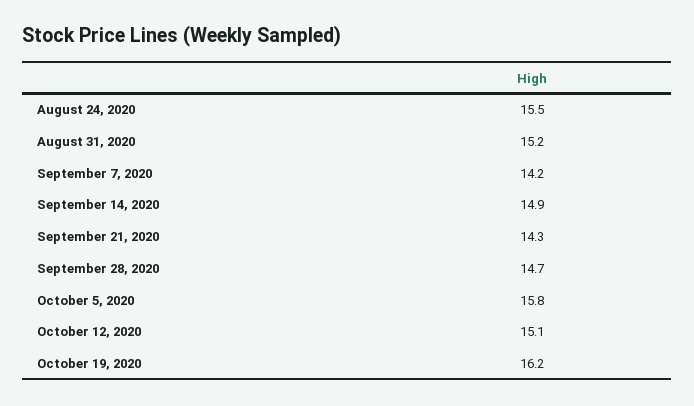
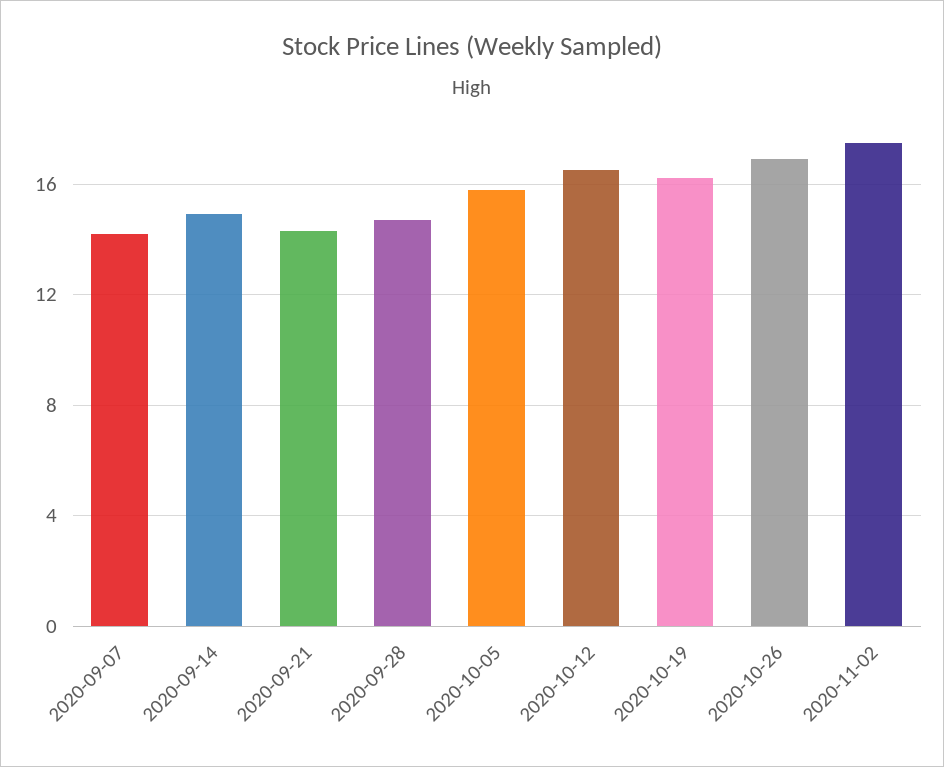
August 24, 2020: 15.5 -> none
August 31, 2020: 15.2 -> none
October 12, 2020: 15.1 -> 16.5
2020-10-26: none -> 17
2020-11-02: none -> 17.5

